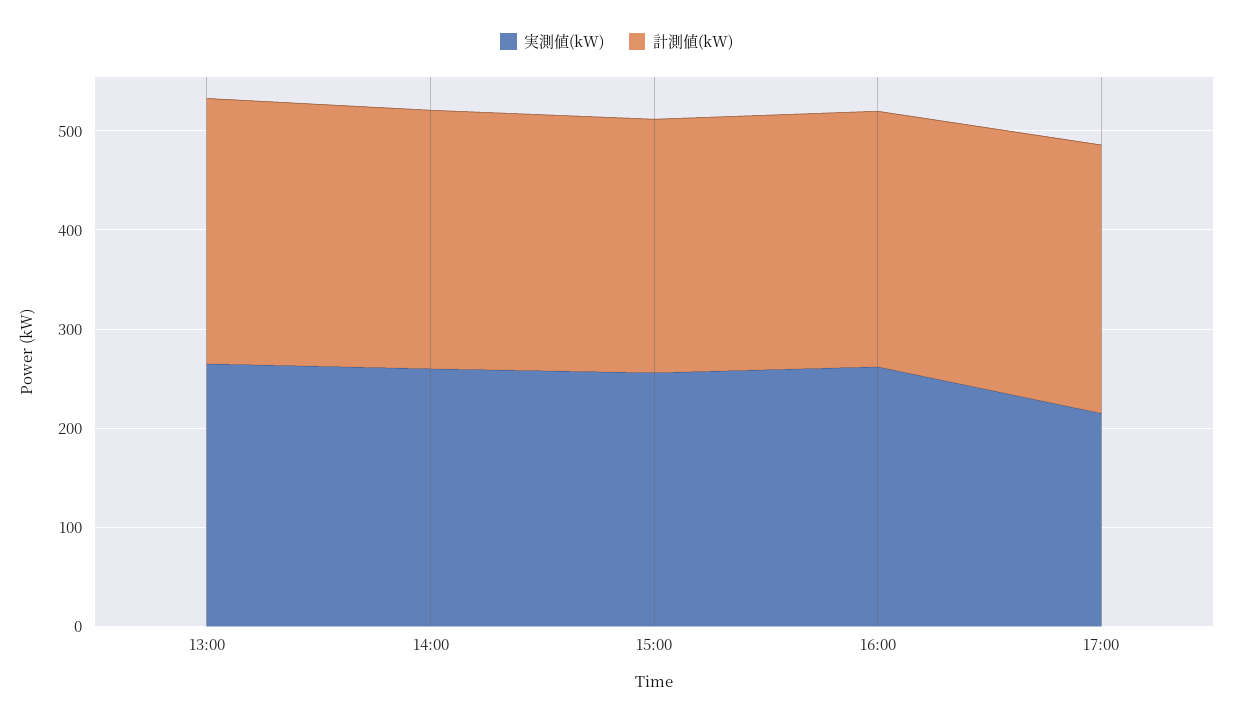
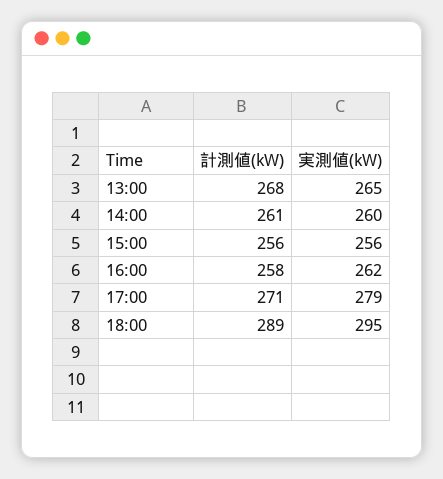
実測値(kW), 17:00: 220 -> 279
計測値(kW), 18:00: none -> 289
実測値(kW), 18:00: none -> 295

